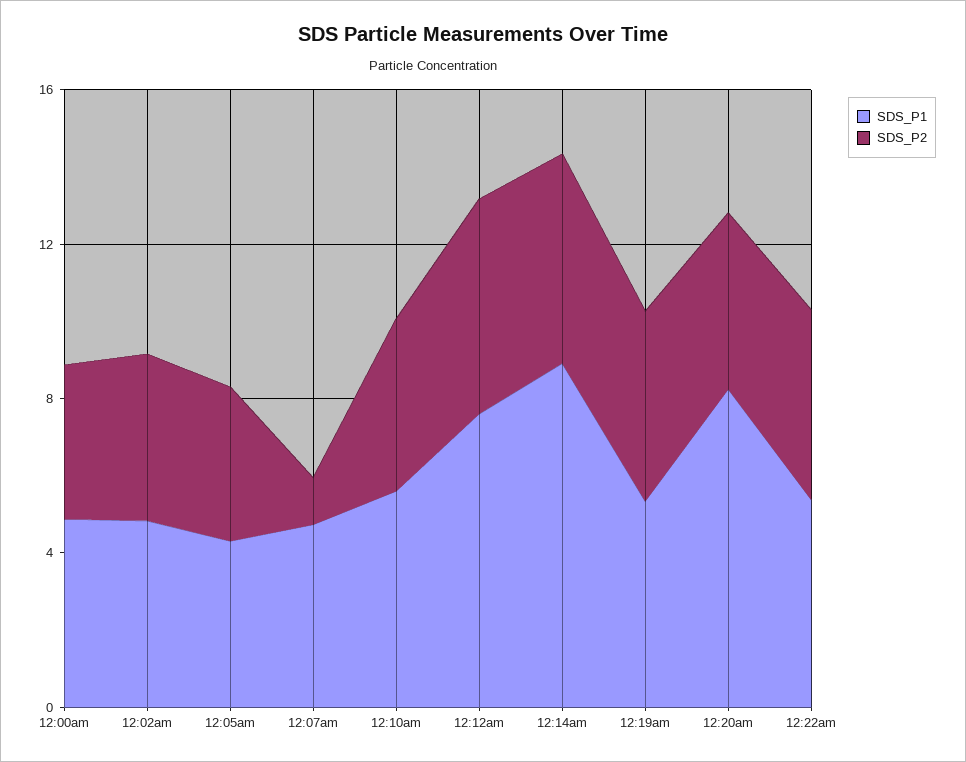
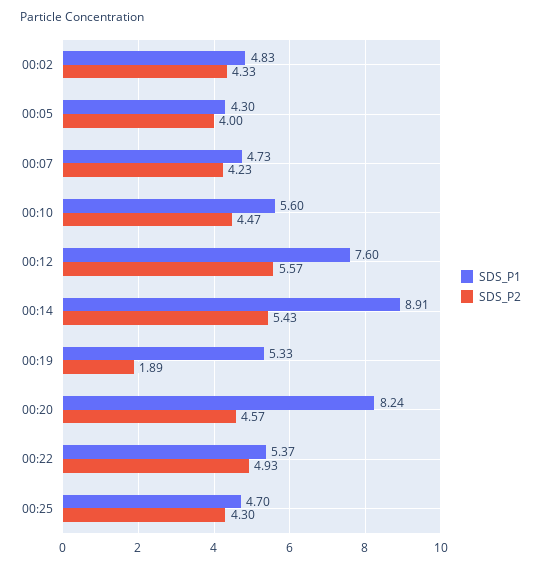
SDS_P1, 12:00am: 5 -> none
SDS_P2, 12:00am: 4 -> none
SDS_P2, 12:07am: 1 -> 4.23
SDS_P2, 12:19am: 5 -> 1.89
SDS_P1, 00:25: none -> 4.7
SDS_P2, 00:25: none -> 4.3

